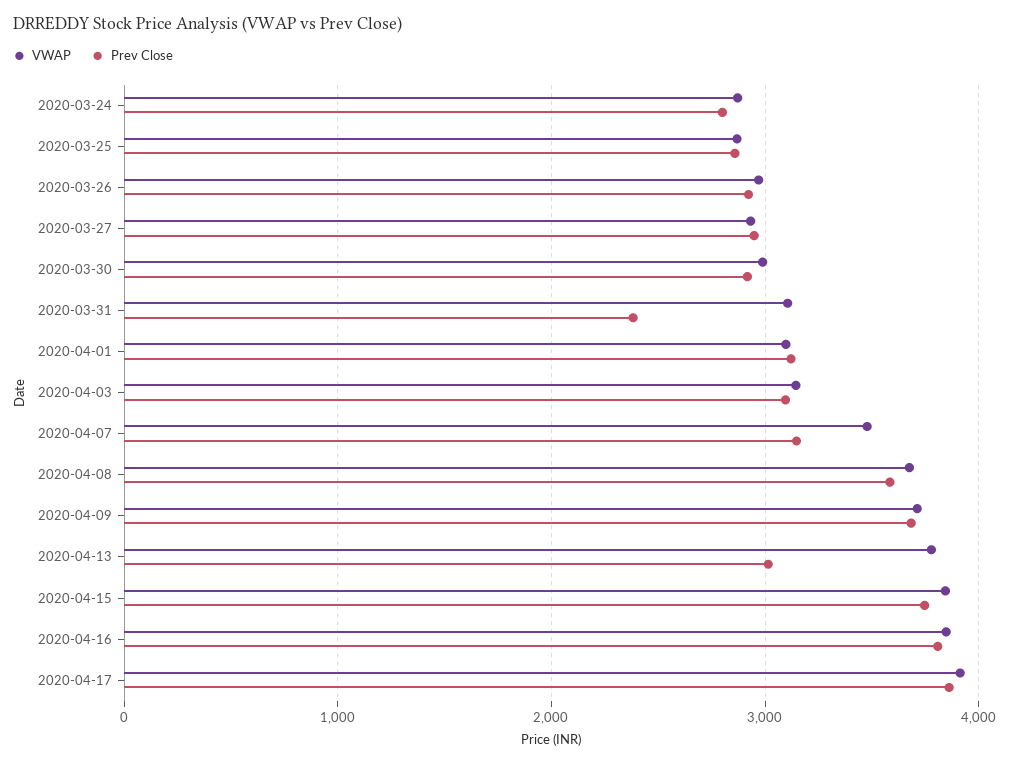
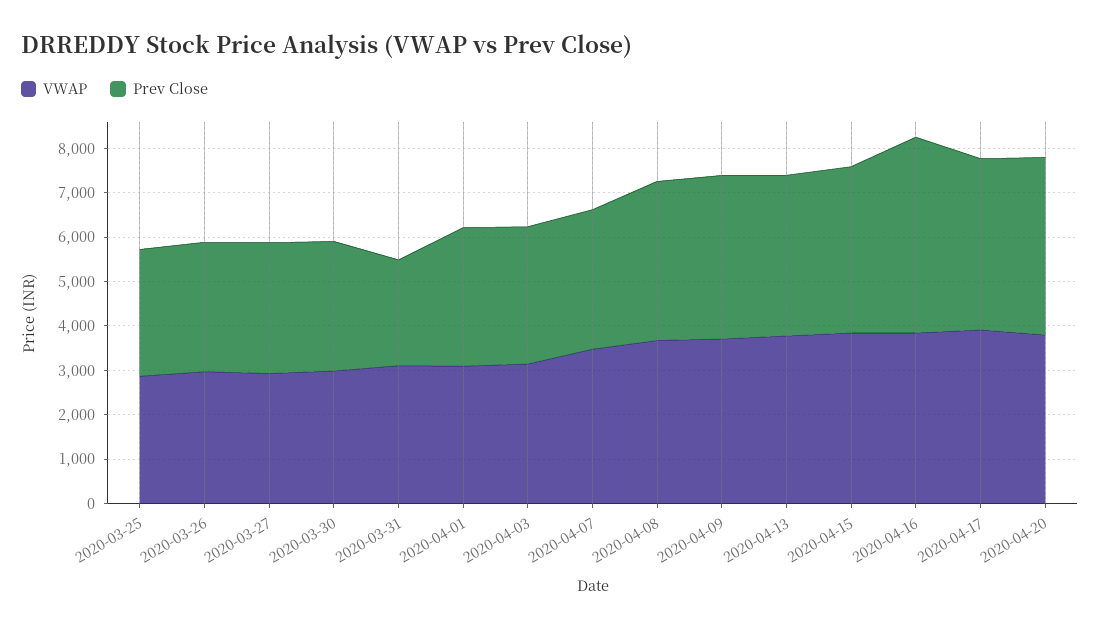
VWAP, 2020-03-24: 2900 -> none
Prev Close, 2020-03-24: 2800 -> none
Prev Close, 2020-04-13: 3000 -> 3600
Prev Close, 2020-04-16: 3800 -> 4400
VWAP, 2020-04-20: none -> 3800
Prev Close, 2020-04-20: none -> 4000

